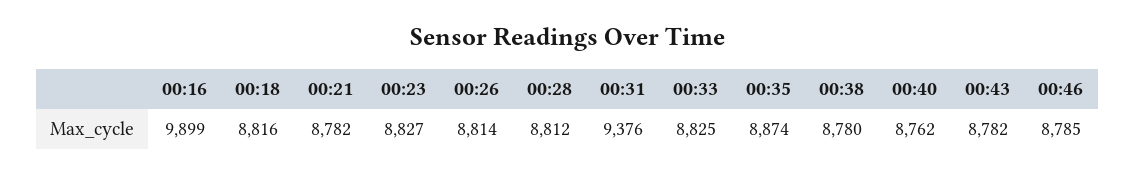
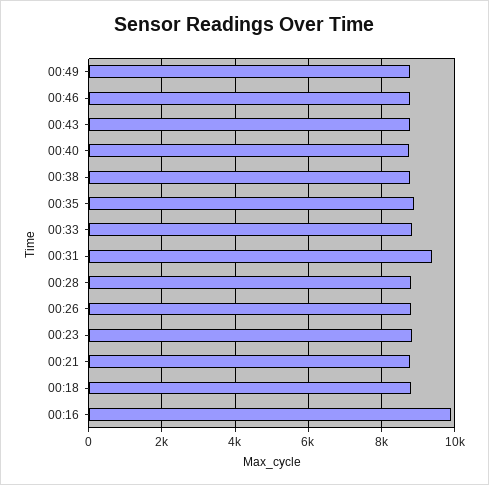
00:49: none -> 8800

